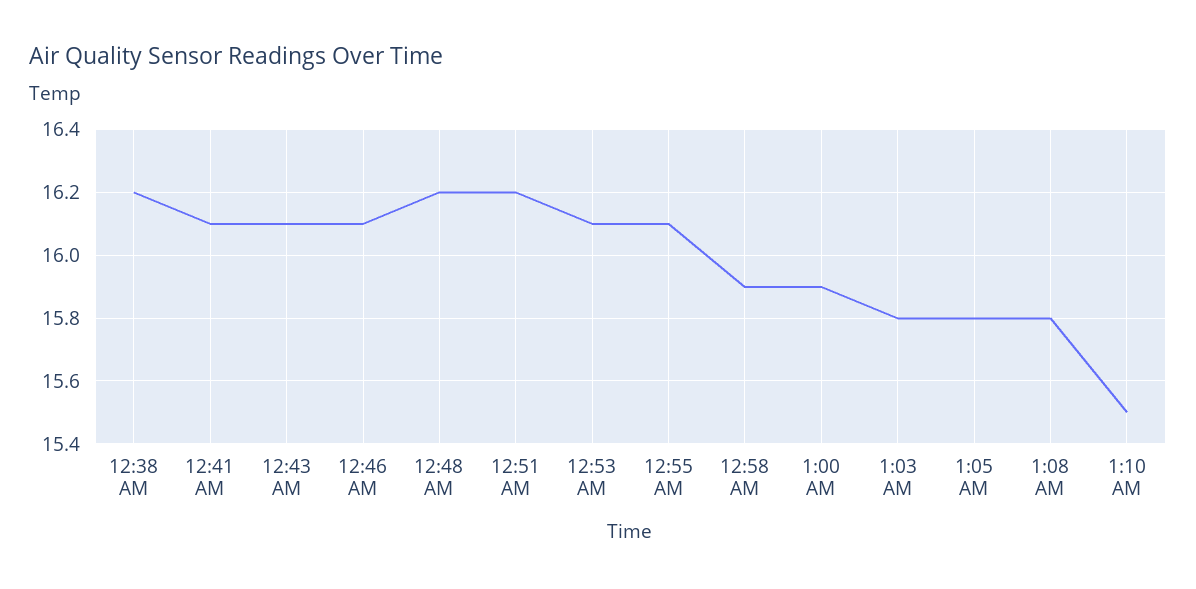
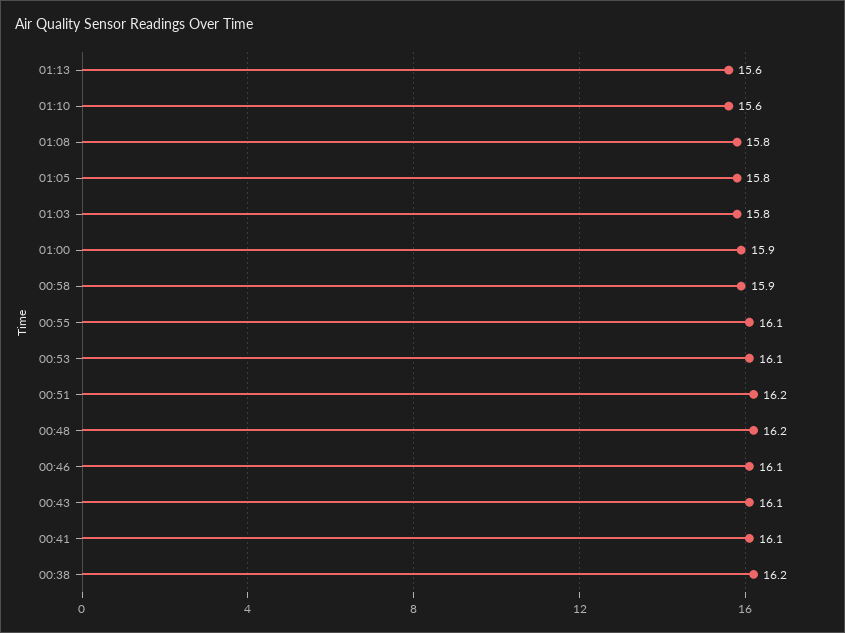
1:10 AM: 15.5 -> 15.6
01:13: none -> 15.6

